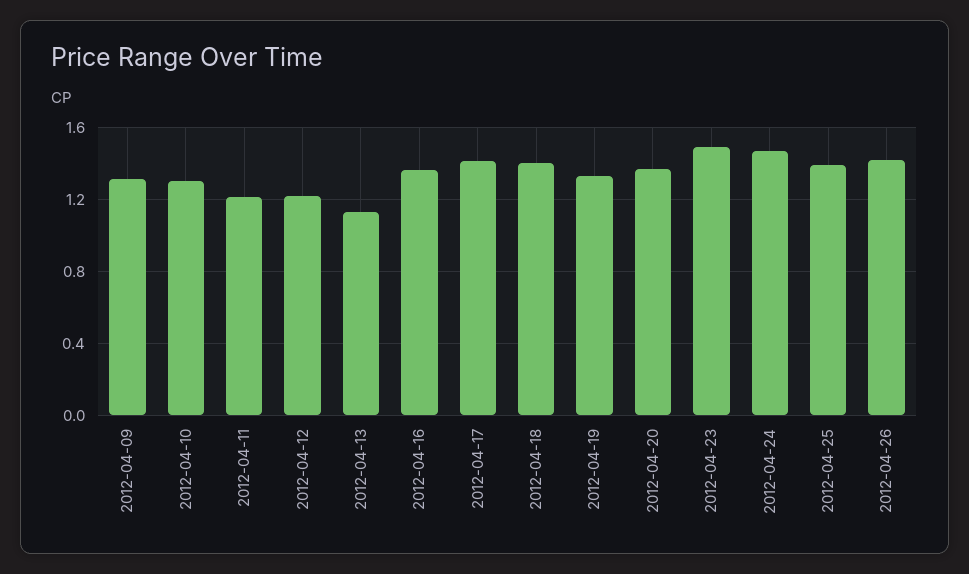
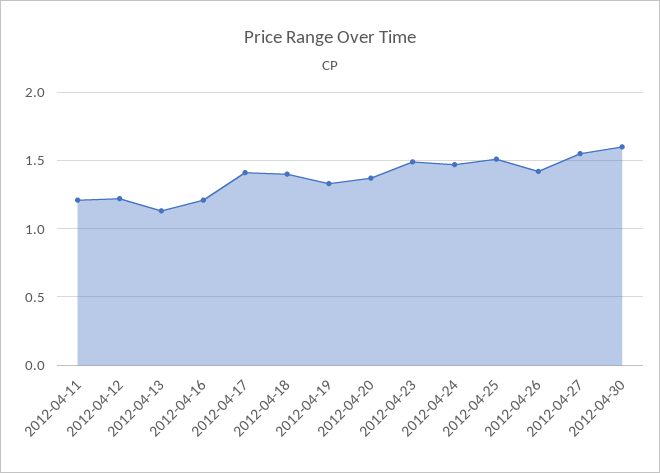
2012-04-09: 1.3 -> none
2012-04-10: 1.3 -> none
2012-04-16: 1.35 -> 1.2
2012-04-25: 1.4 -> 1.5
2012-04-27: none -> 1.55
2012-04-30: none -> 1.6

